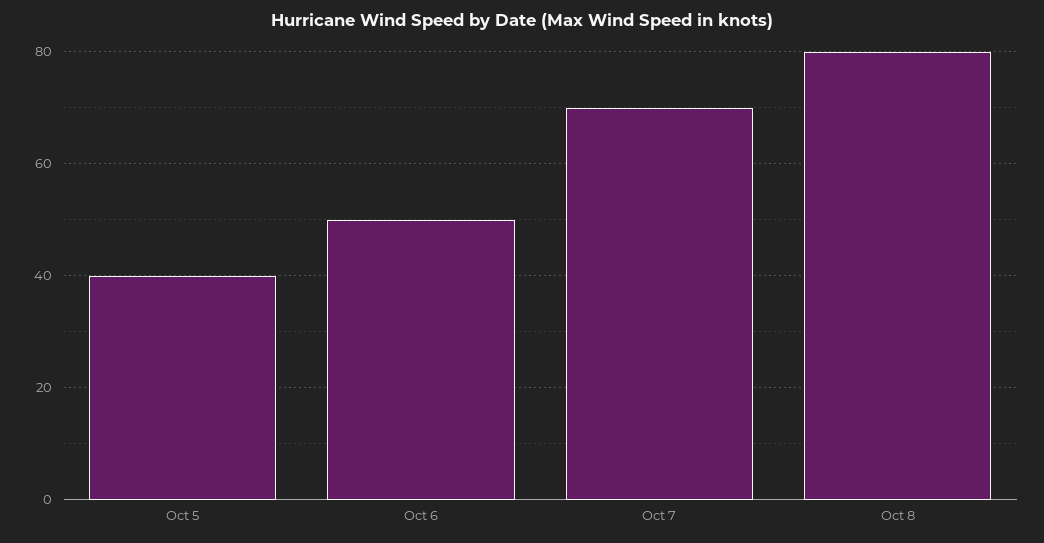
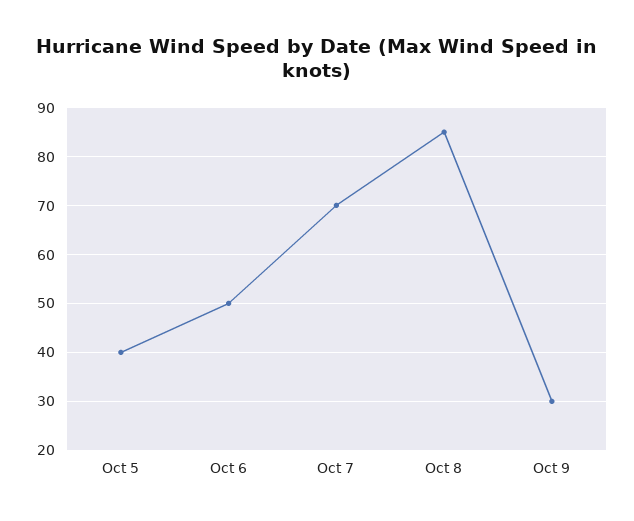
Oct 8: 80 -> 85
Oct 9: none -> 30

